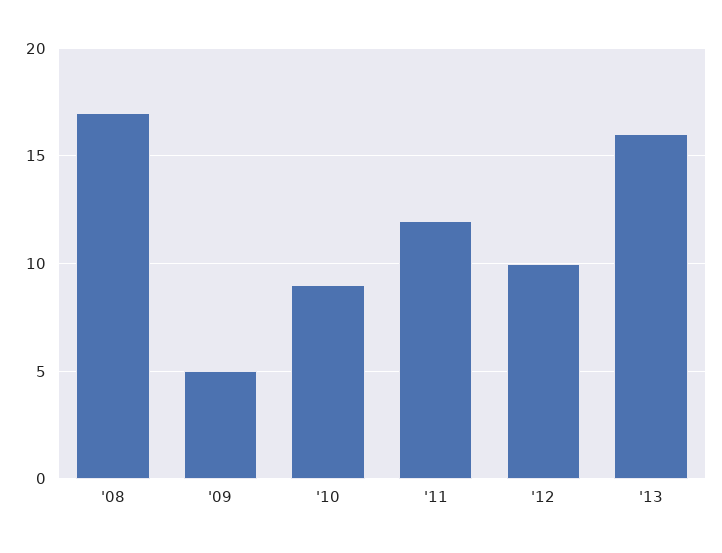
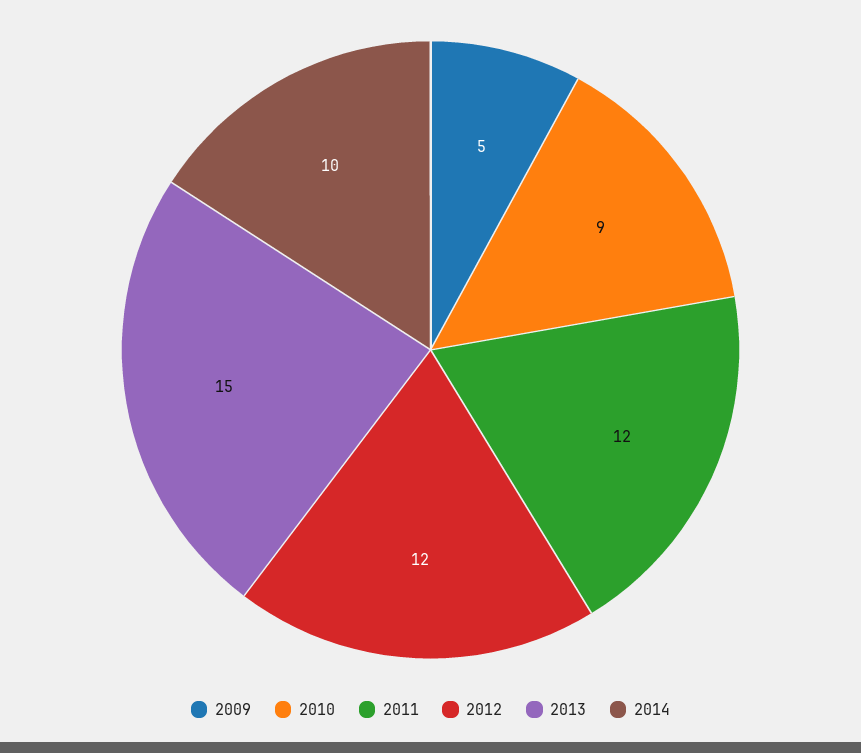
'08: 17 -> none
'12: 10 -> 12
'13: 16 -> 15
2014: none -> 10

